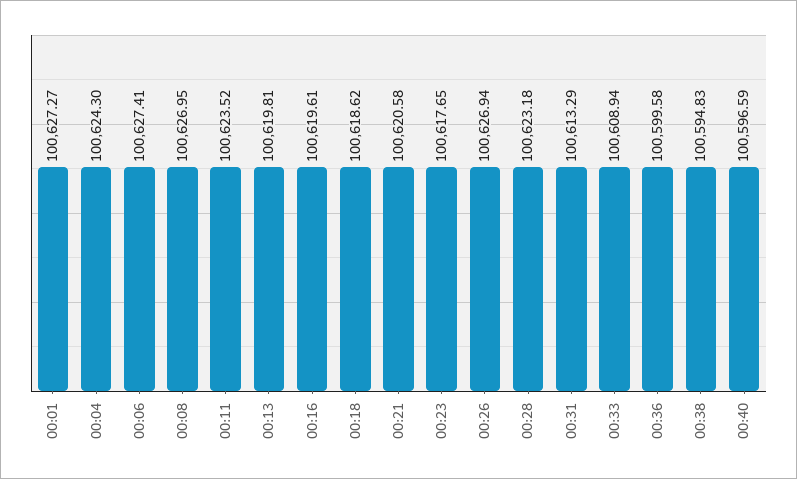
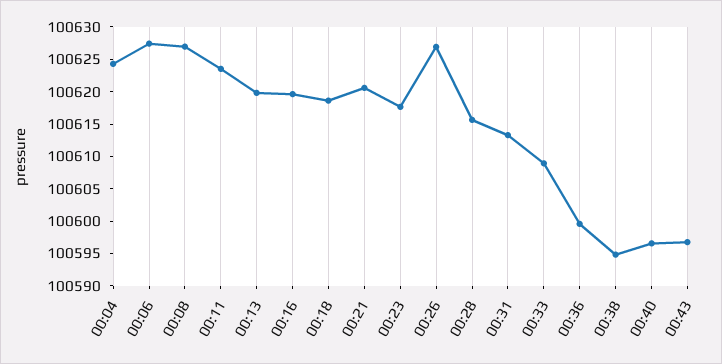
00:01: 100627.27 -> none
00:28: 100623.18 -> 100615
00:43: none -> 100597.5

